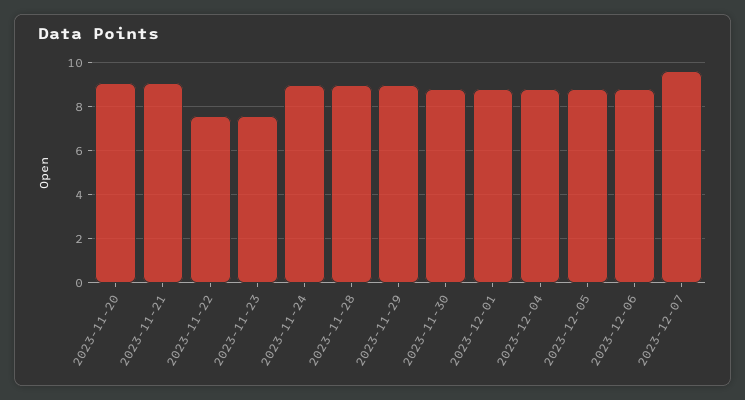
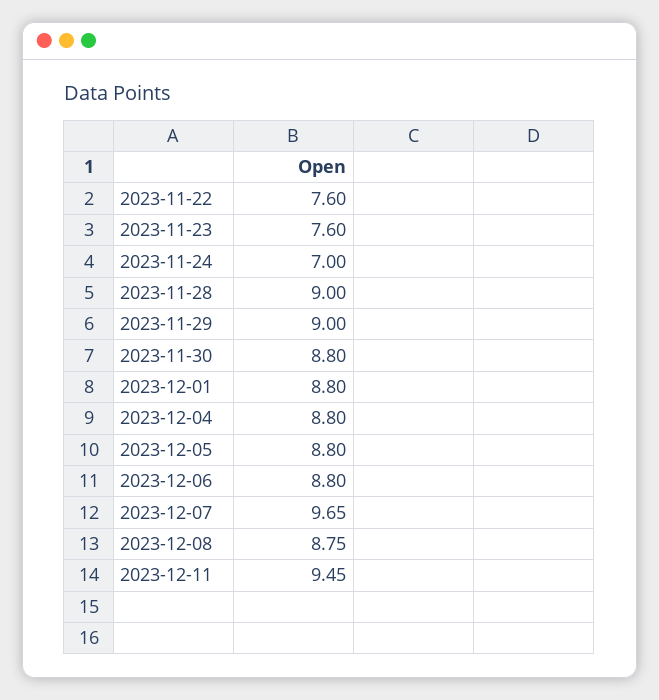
2023-11-20: 9 -> none
2023-11-21: 9 -> none
2023-11-24: 9 -> 7
2023-12-08: none -> 8.75
2023-12-11: none -> 9.45

